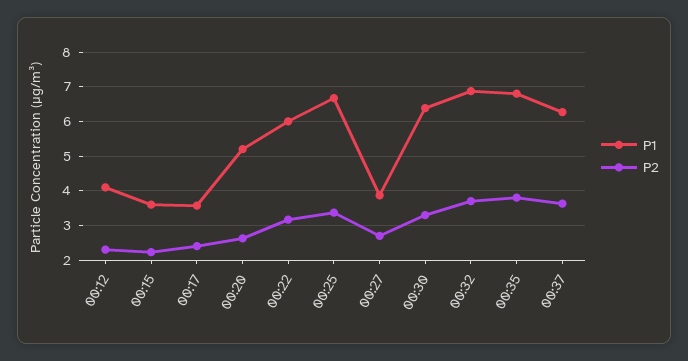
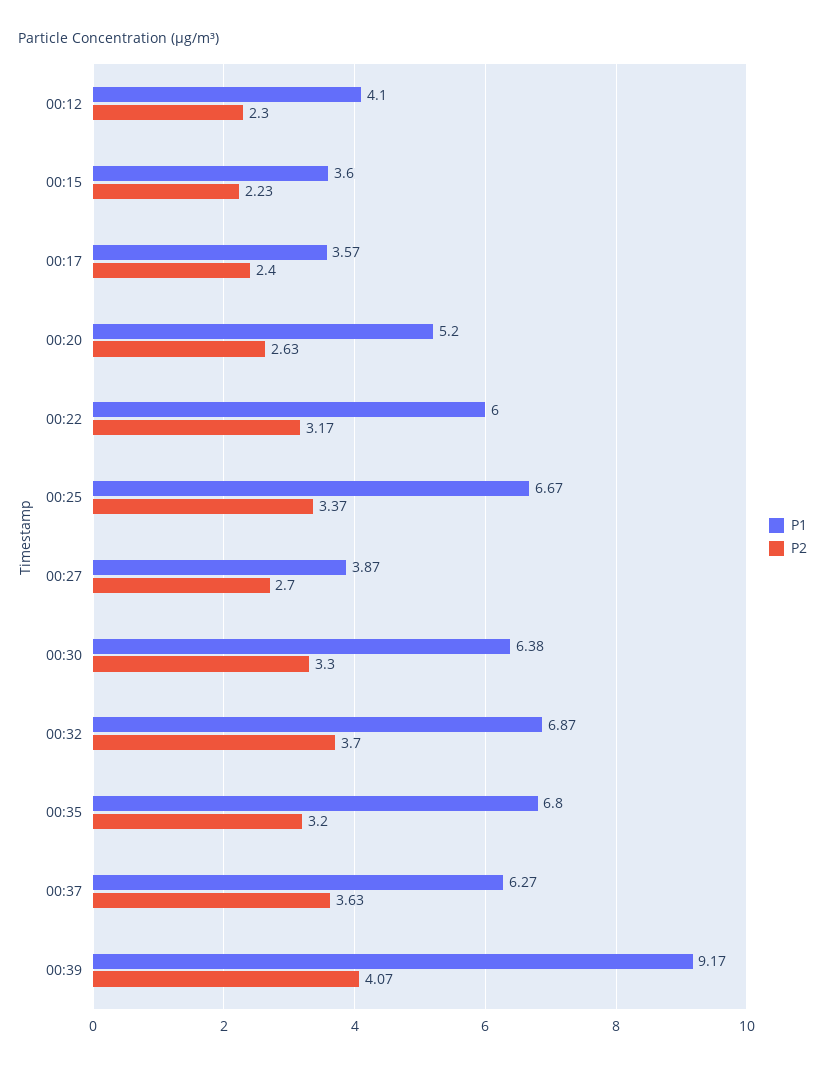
P2, 00:35: 3.8 -> 3.2
P1, 00:39: none -> 9.17
P2, 00:39: none -> 4.07

